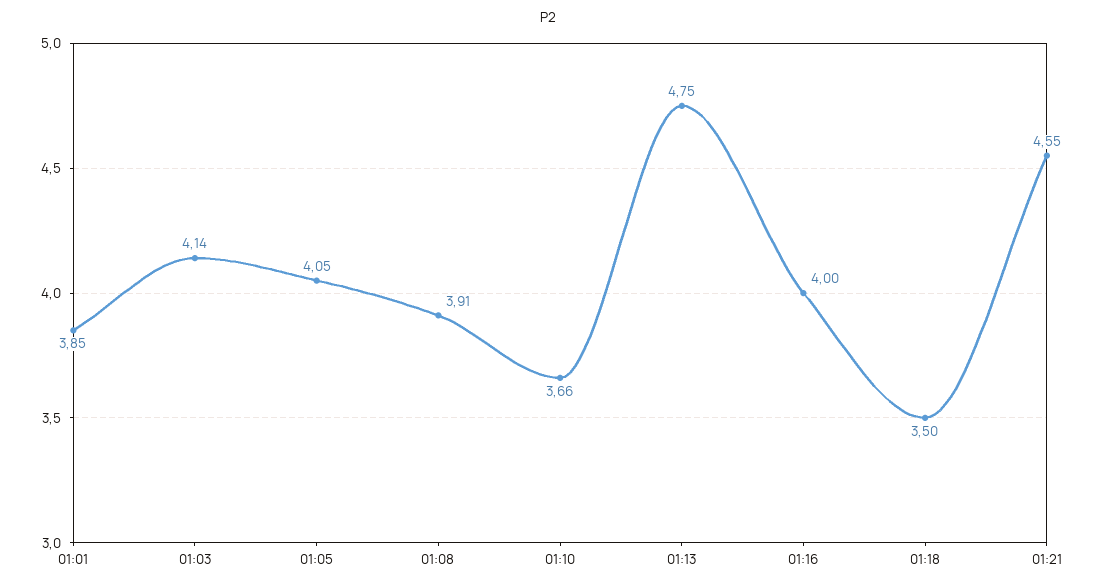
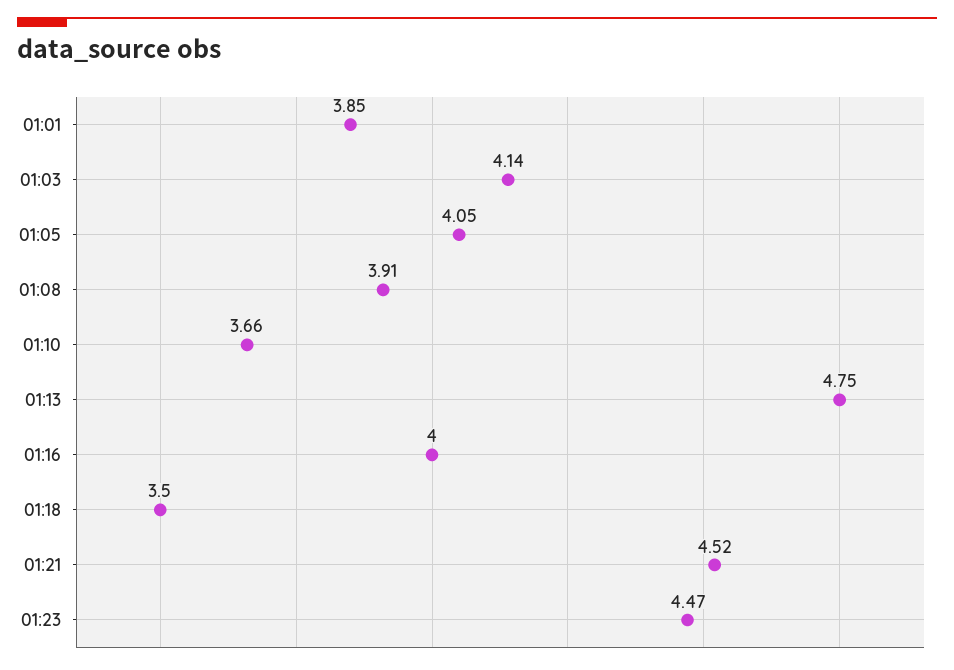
01:21: 4.55 -> 4.52
01:23: none -> 4.47

